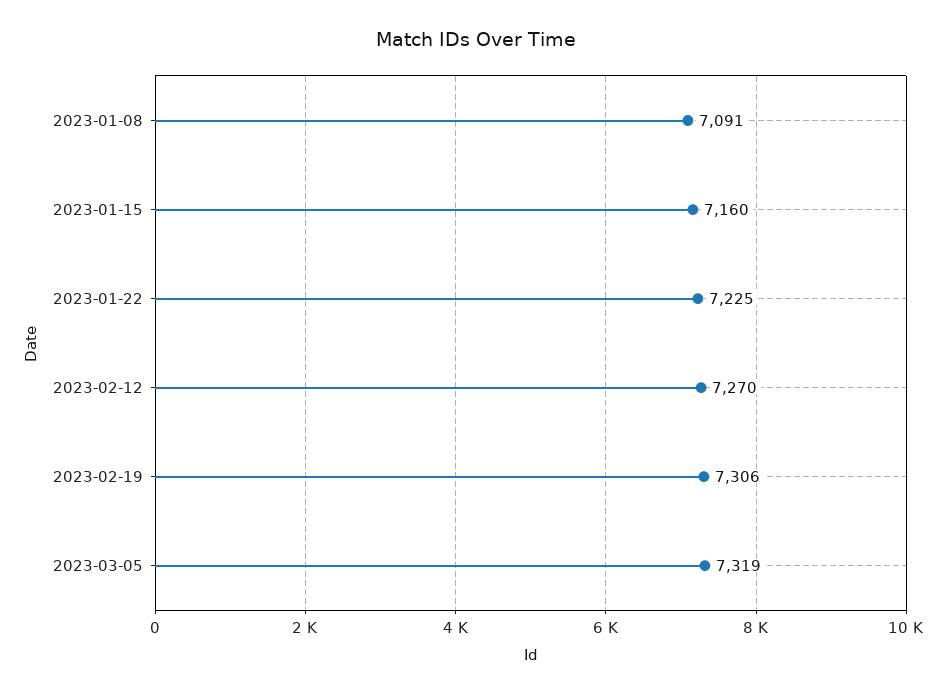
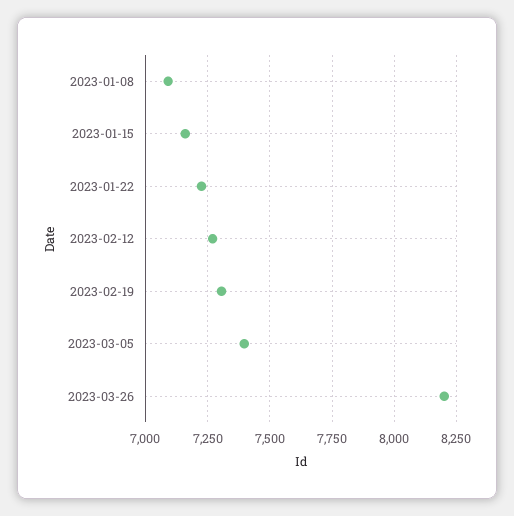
2023-03-05: 7319 -> 7400
2023-03-26: none -> 8200

